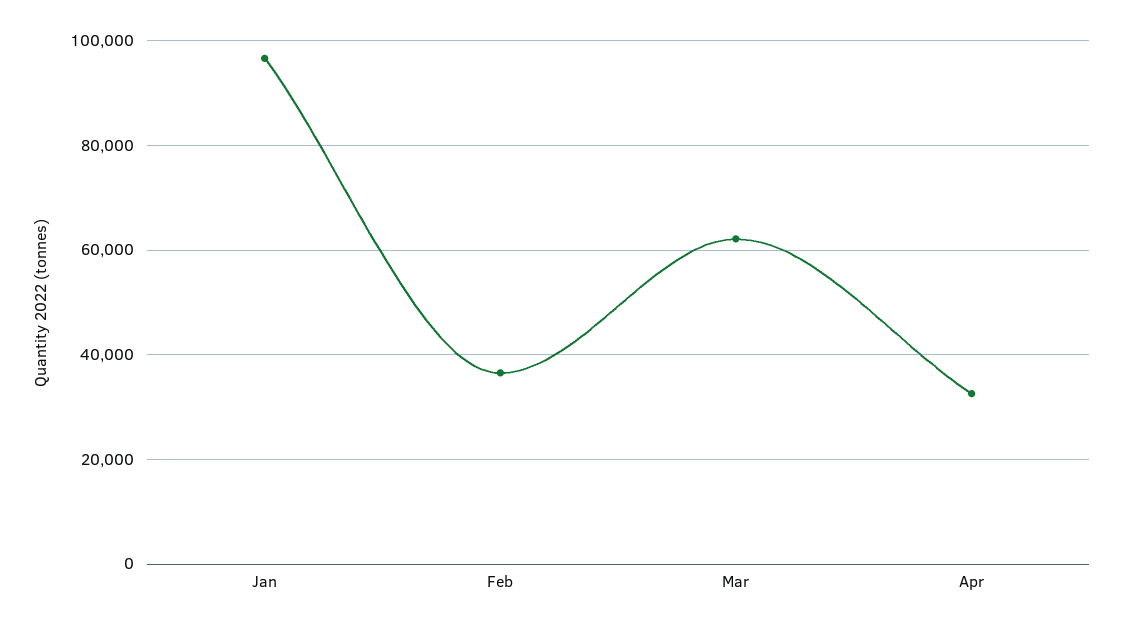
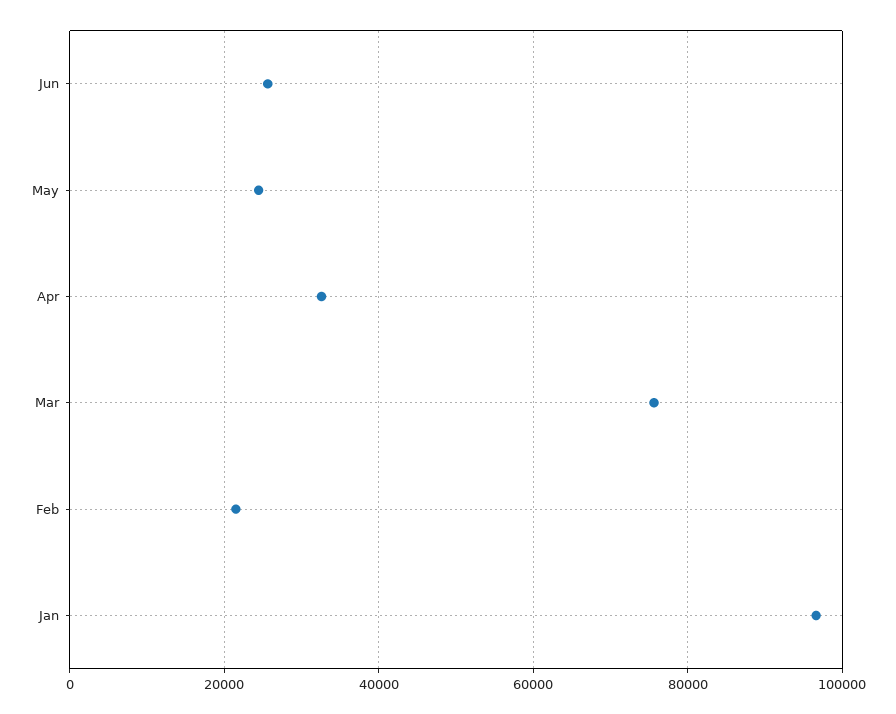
Feb: 36000 -> 22000
Mar: 62000 -> 76000
Jun: none -> 26000
May: none -> 24000

